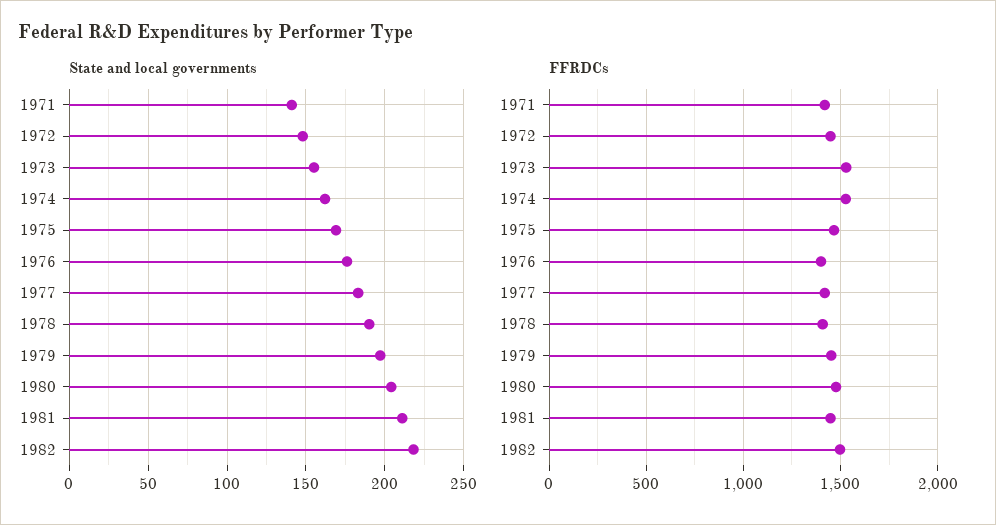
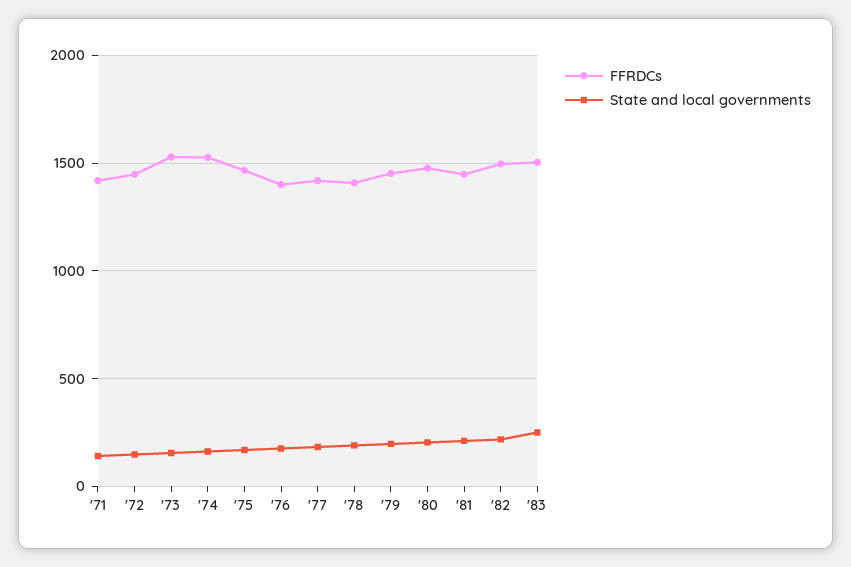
FFRDCs, '83: none -> 1500
State and local governments, '83: none -> 250

